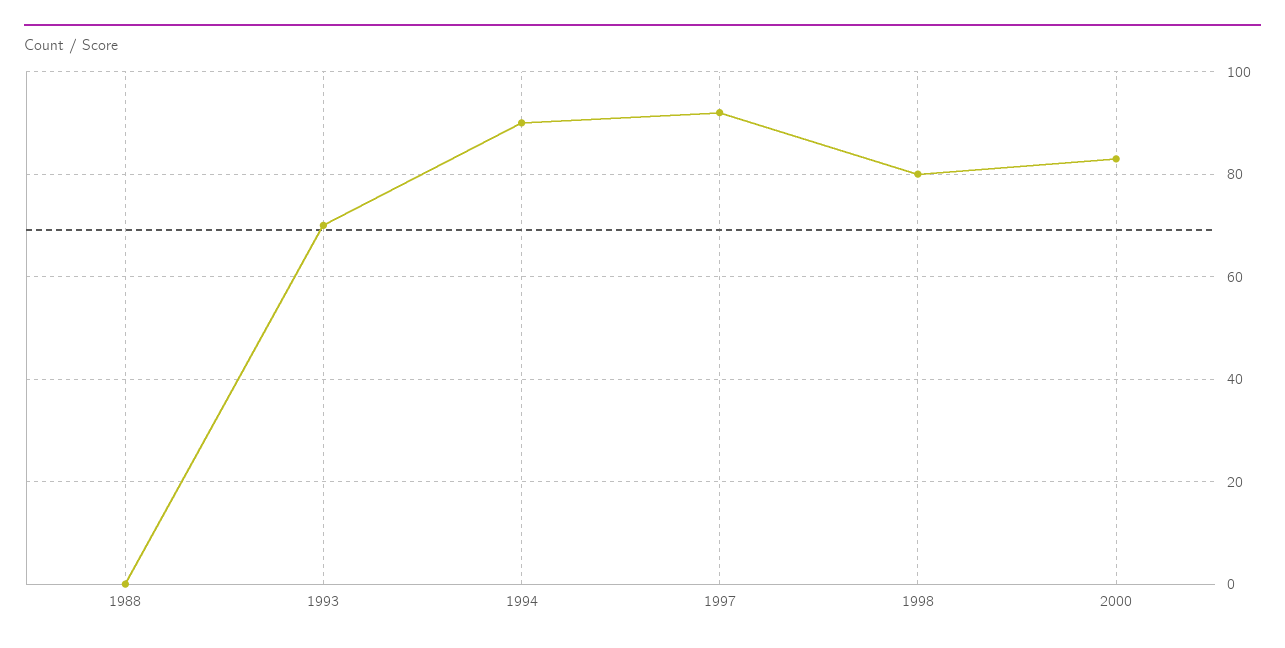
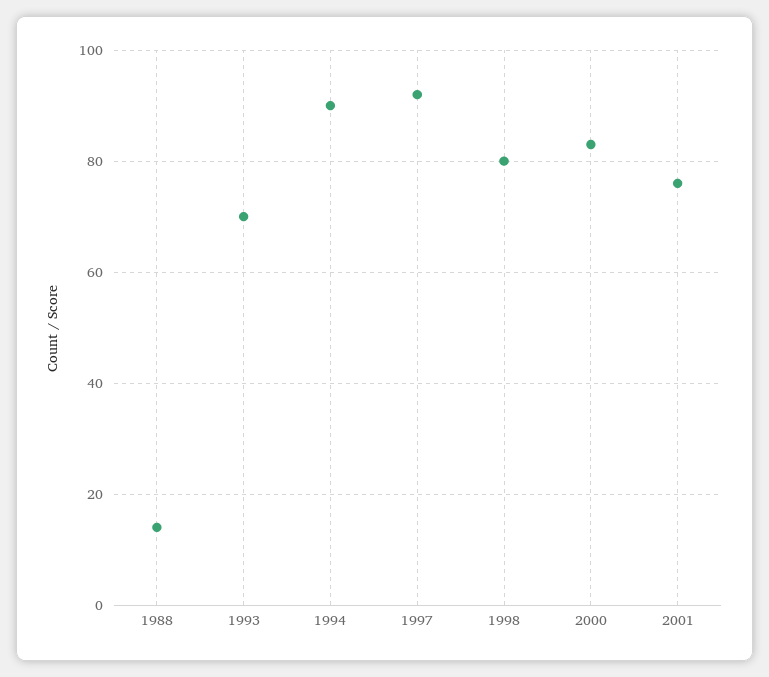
1988: 0 -> 15
2001: none -> 75

